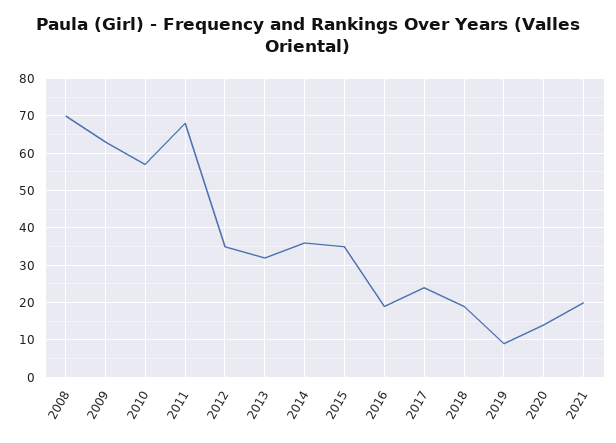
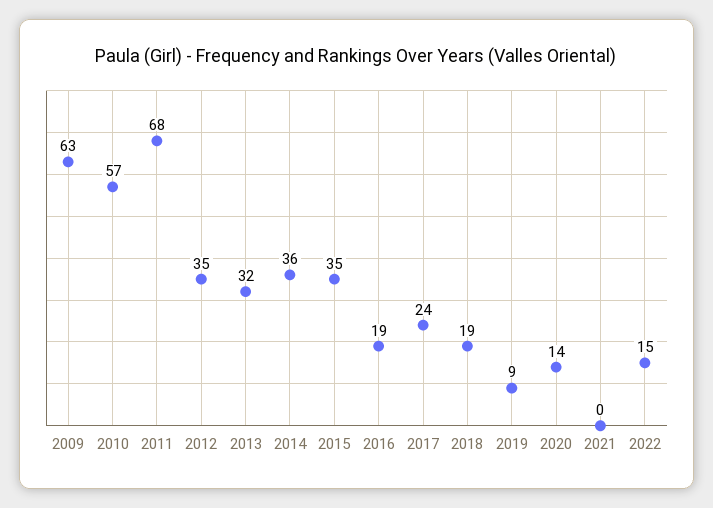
2008: 70 -> none
2021: 20 -> 0
2022: none -> 15

